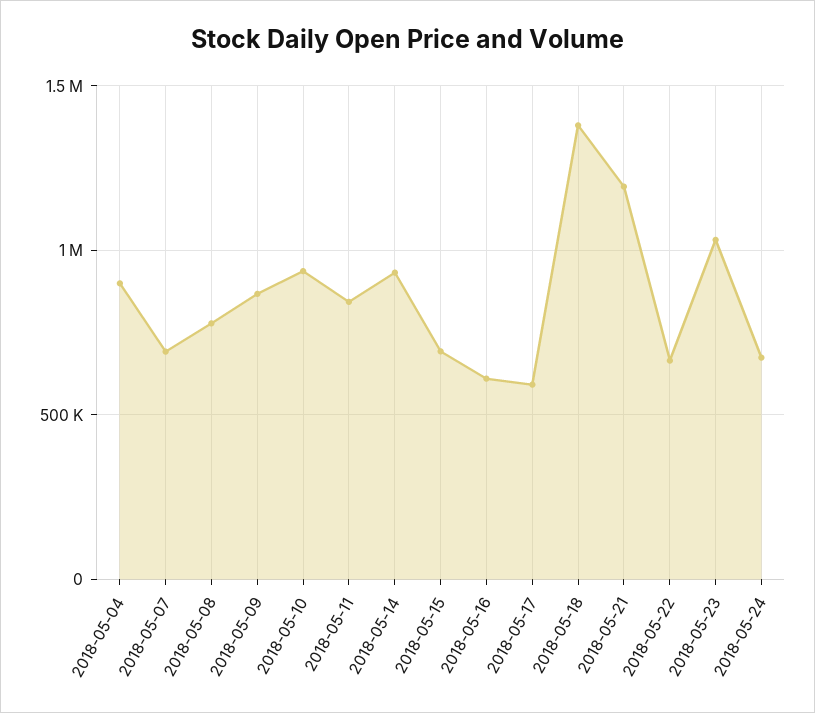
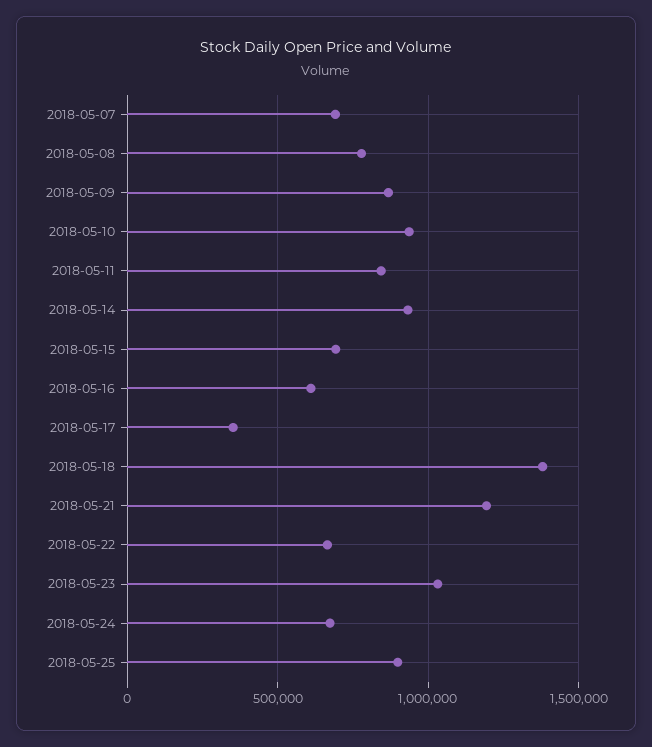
2018-05-04: 900000 -> none
2018-05-17: 600000 -> 350000
2018-05-25: none -> 900000

